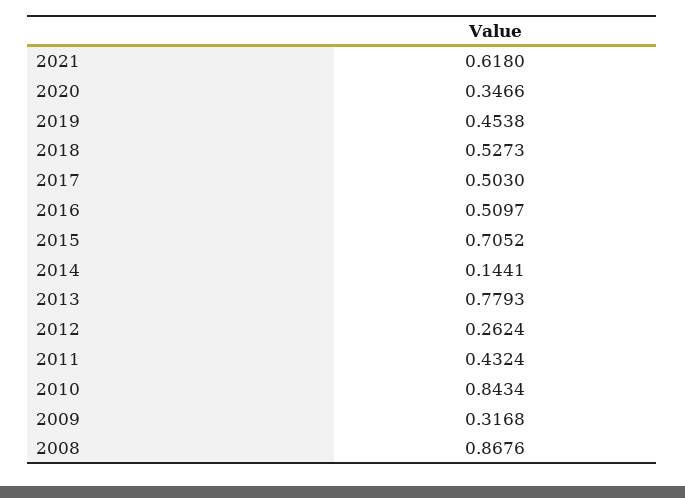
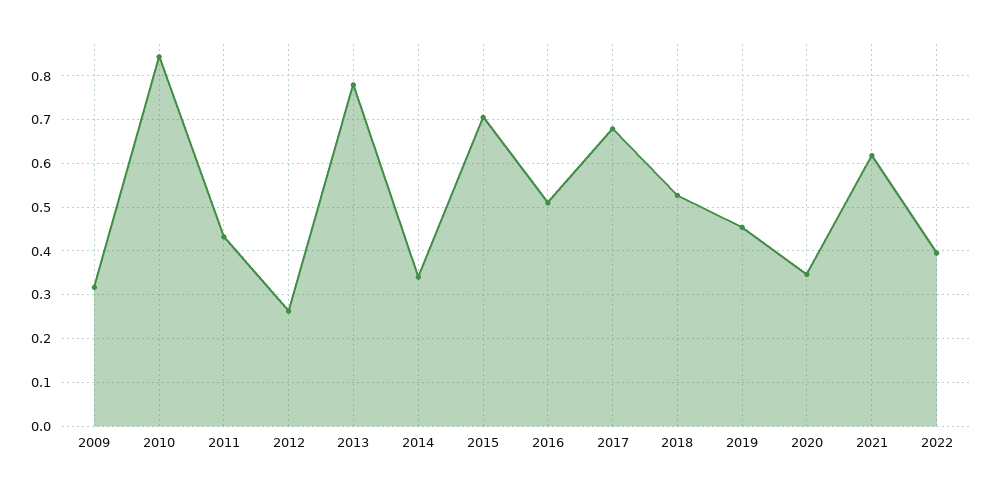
2017: 0.503 -> 0.68
2014: 0.1441 -> 0.34
2008: 0.8676 -> none
2022: none -> 0.4

